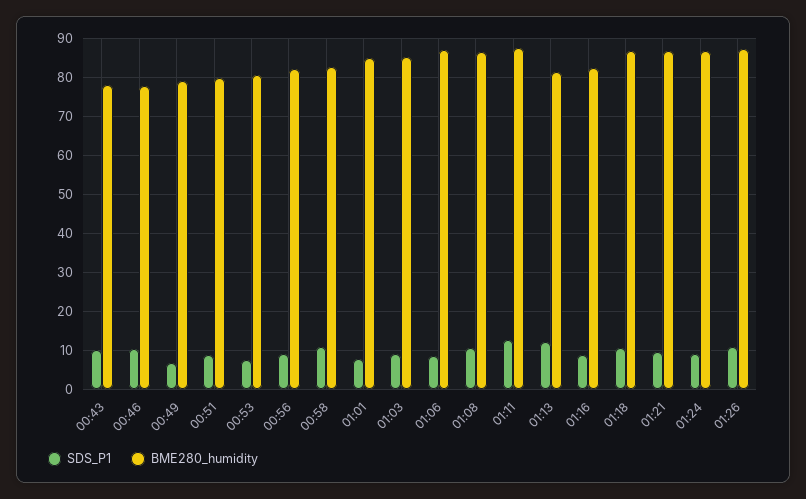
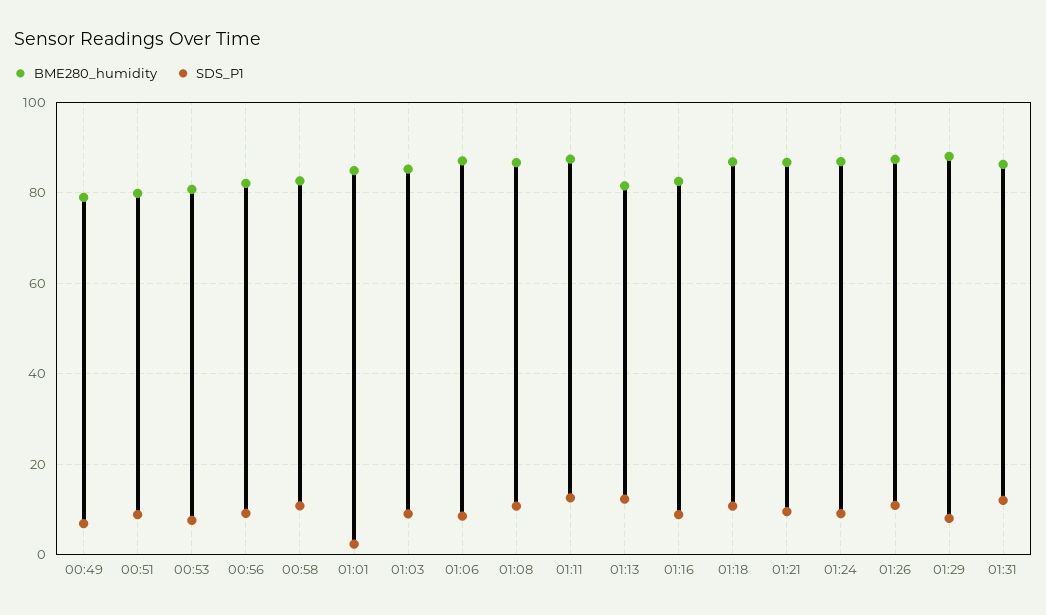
SDS_P1, 00:43: 10 -> none
BME280_humidity, 00:43: 78 -> none
SDS_P1, 00:46: 10 -> none
BME280_humidity, 00:46: 78 -> none
SDS_P1, 01:01: 8 -> 2
BME280_humidity, 01:29: none -> 88
SDS_P1, 01:29: none -> 8
BME280_humidity, 01:31: none -> 86
SDS_P1, 01:31: none -> 12

